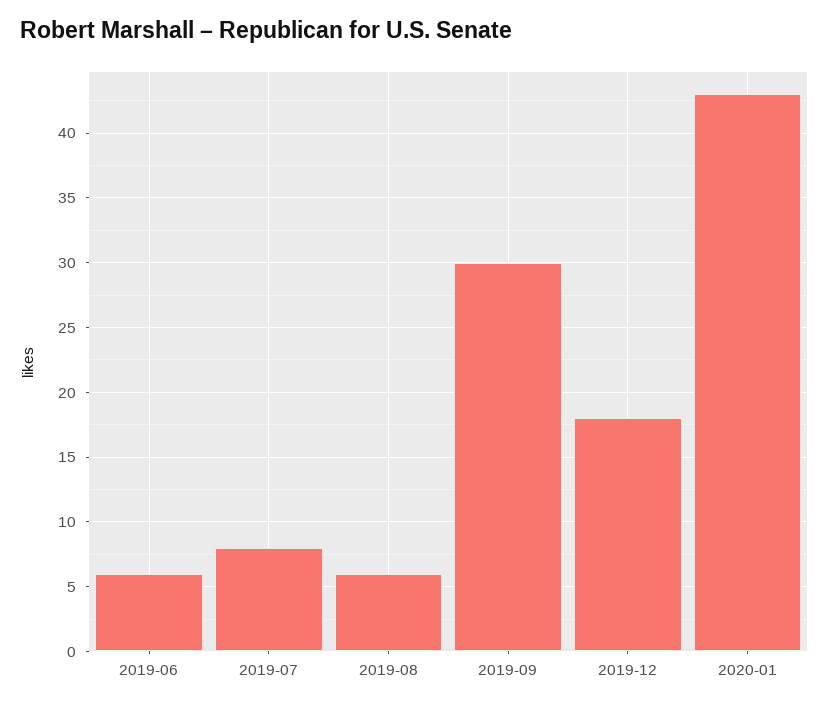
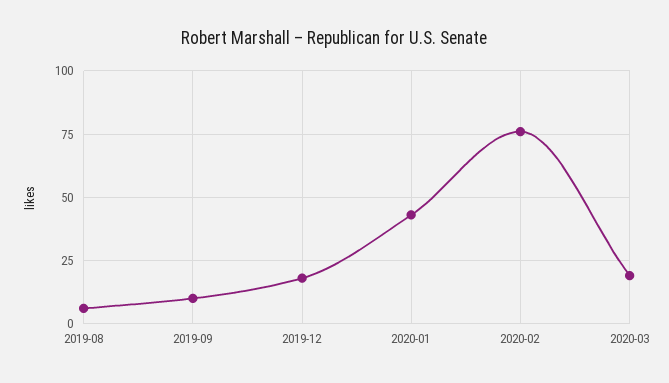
2019-06: 6 -> none
2019-07: 8 -> none
2019-09: 30 -> 10
2020-02: none -> 75
2020-03: none -> 20

